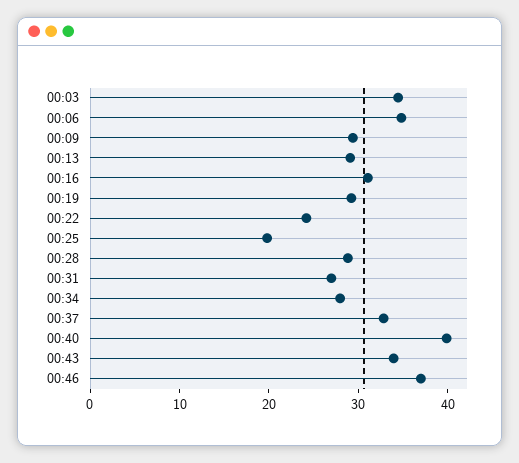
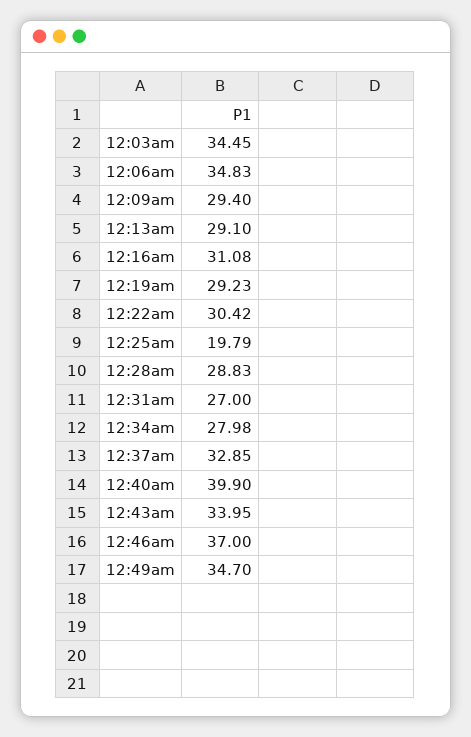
00:22: 24 -> 30.42
12:49am: none -> 34.7

